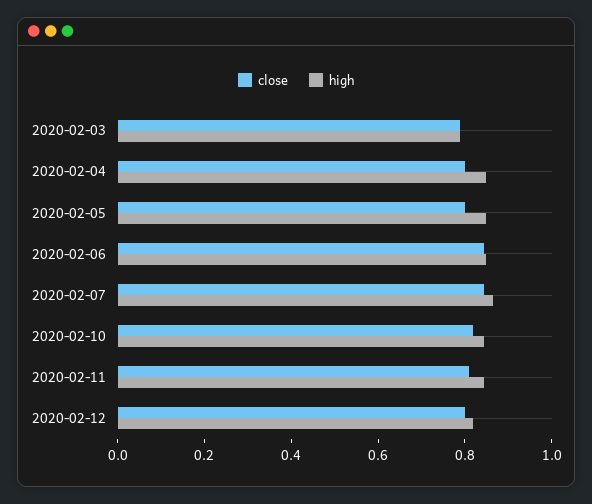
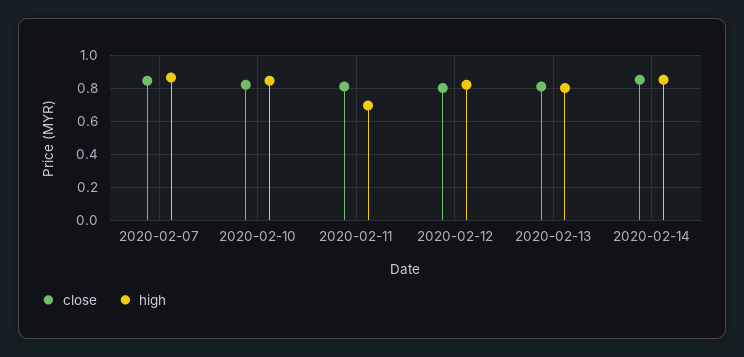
close, 2020-02-03: 0.8 -> none
high, 2020-02-03: 0.8 -> none
close, 2020-02-04: 0.8 -> none
high, 2020-02-04: 0.85 -> none
close, 2020-02-05: 0.8 -> none
high, 2020-02-05: 0.85 -> none
close, 2020-02-06: 0.85 -> none
high, 2020-02-06: 0.85 -> none
high, 2020-02-11: 0.85 -> 0.7
close, 2020-02-13: none -> 0.8
high, 2020-02-13: none -> 0.8
close, 2020-02-14: none -> 0.85
high, 2020-02-14: none -> 0.85

